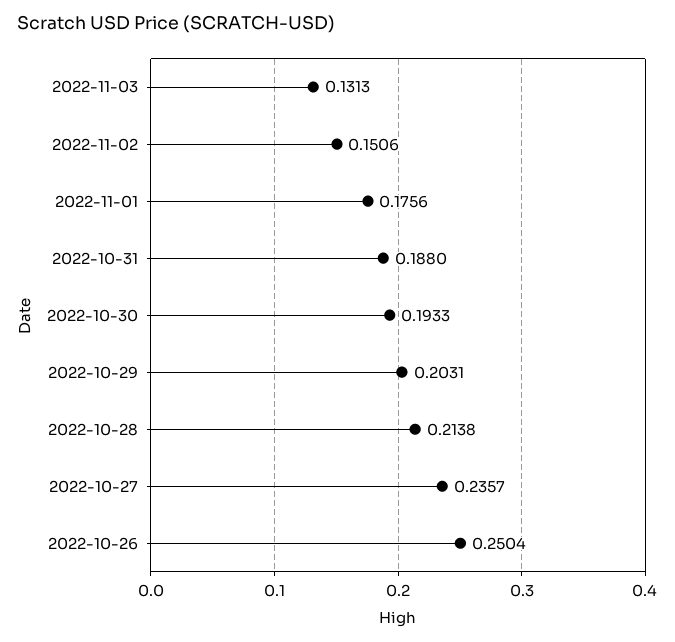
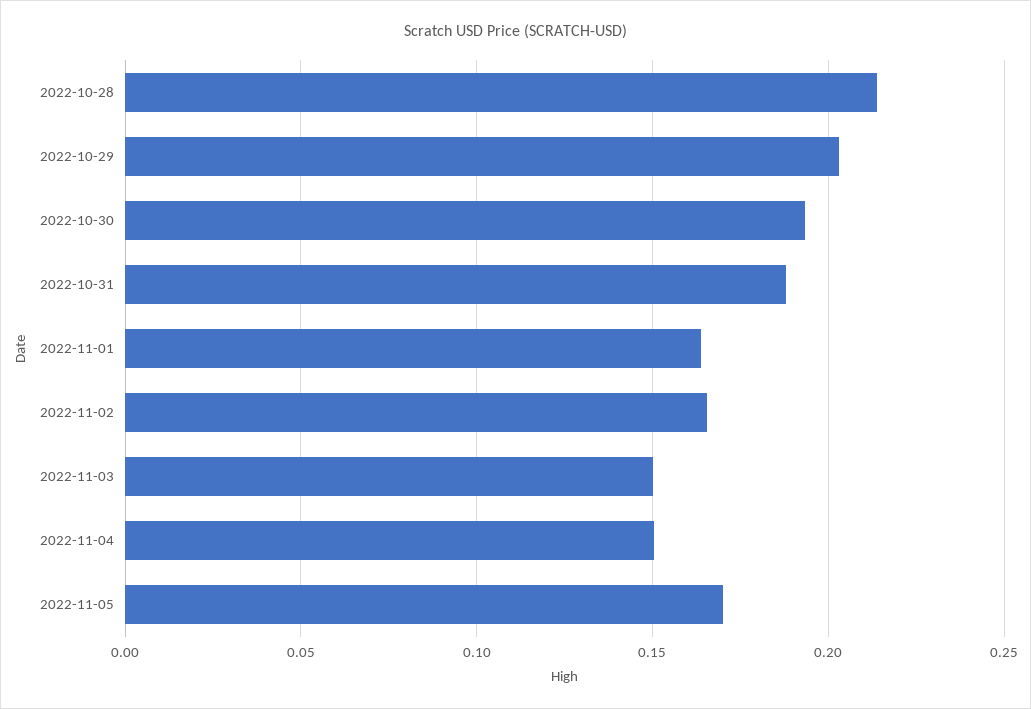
2022-11-03: 0.1313 -> 0.15
2022-11-02: 0.1506 -> 0.165
2022-11-01: 0.1756 -> 0.165
2022-10-27: 0.2357 -> none
2022-10-26: 0.2504 -> none
2022-11-04: none -> 0.15
2022-11-05: none -> 0.17

